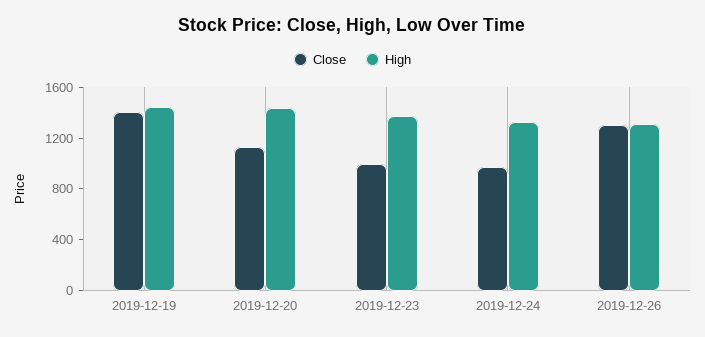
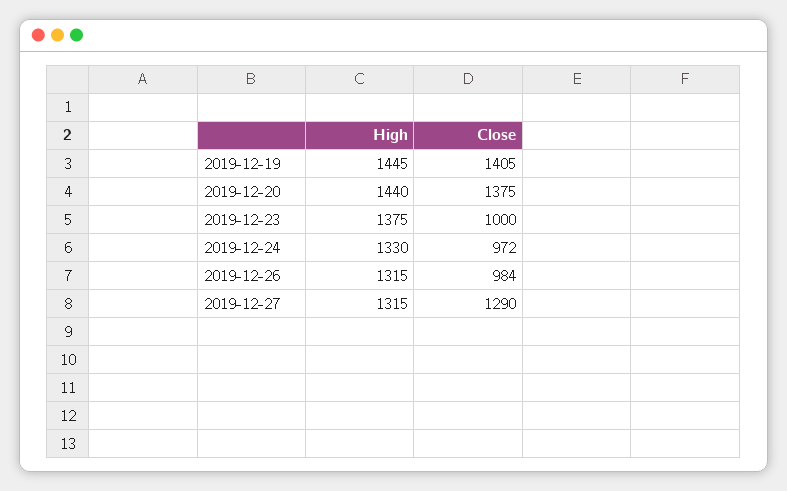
Close, 2019-12-20: 1100 -> 1375
Close, 2019-12-26: 1300 -> 984
High, 2019-12-27: none -> 1315
Close, 2019-12-27: none -> 1290

